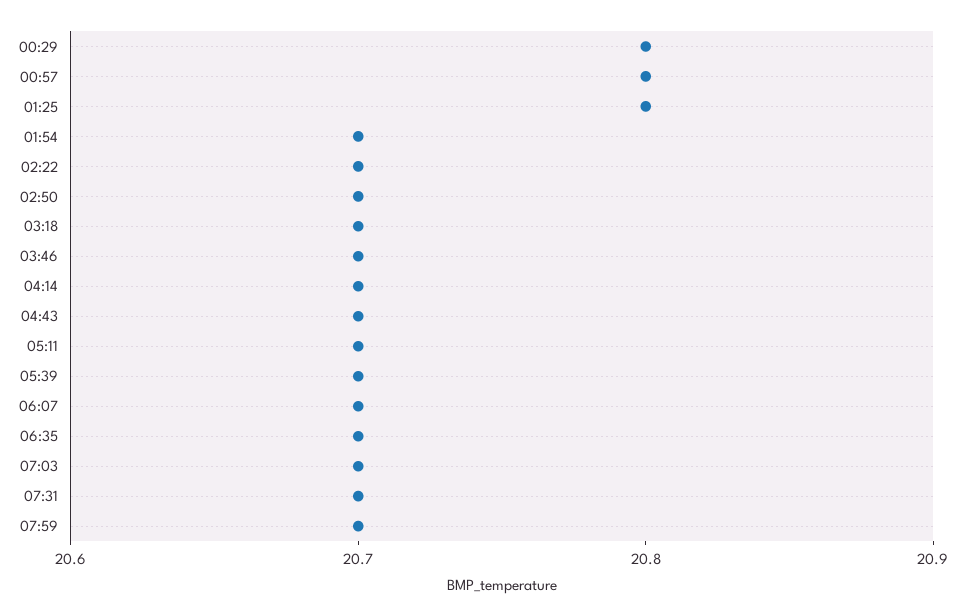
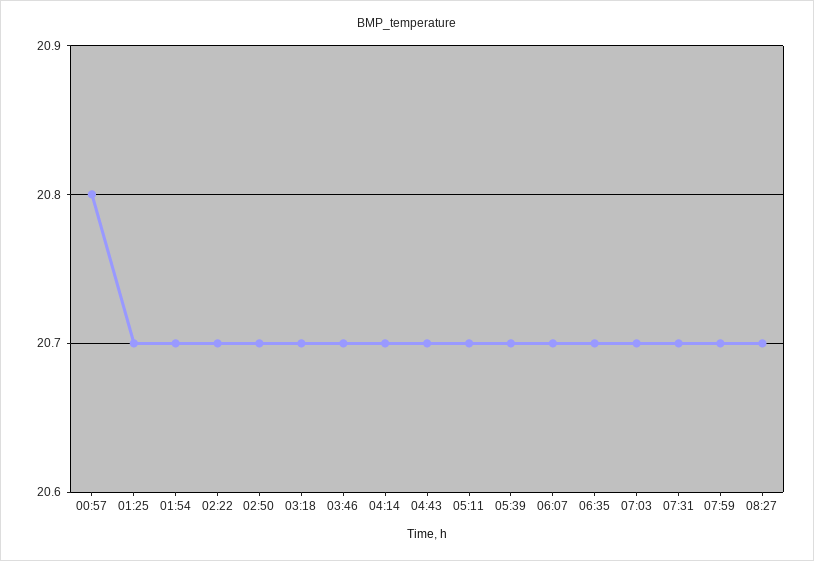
00:29: 20.8 -> none
01:25: 20.8 -> 20.7
08:27: none -> 20.7

